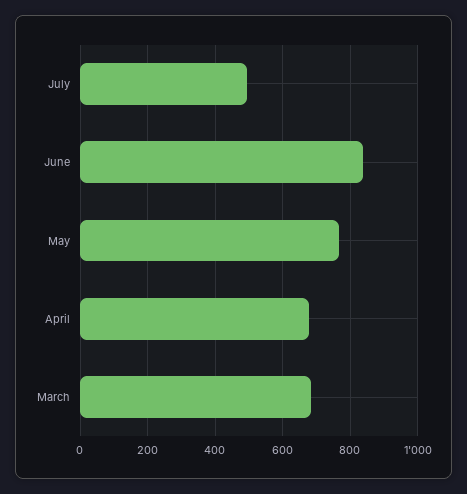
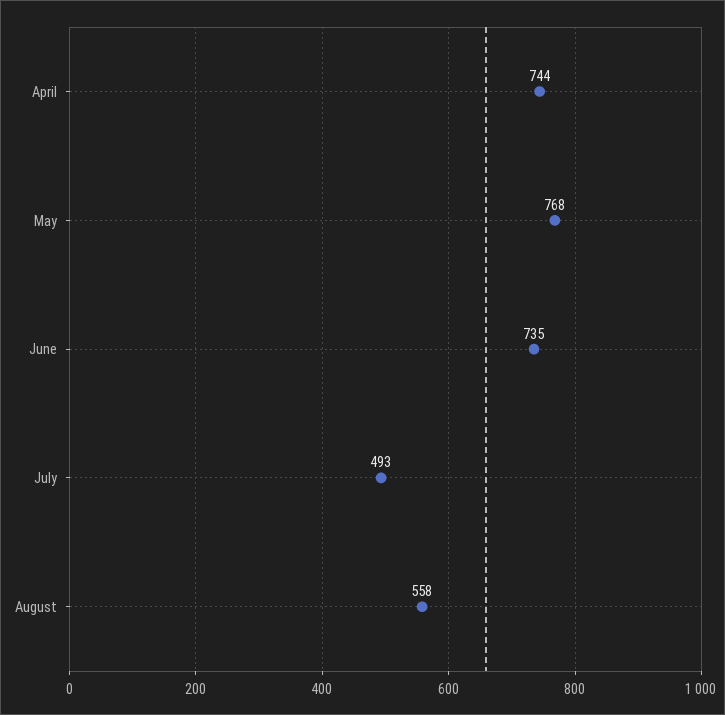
June: 840 -> 735
April: 680 -> 744
March: 680 -> none
August: none -> 558

